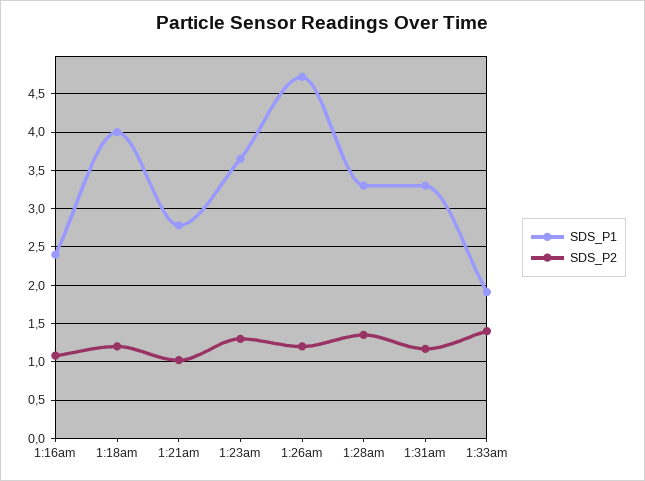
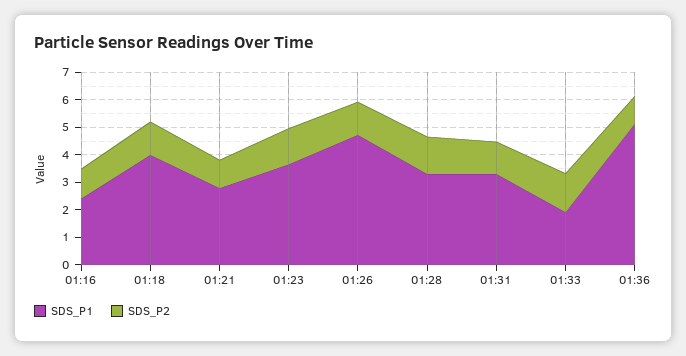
SDS_P1, 01:36: none -> 5
SDS_P2, 01:36: none -> 1

